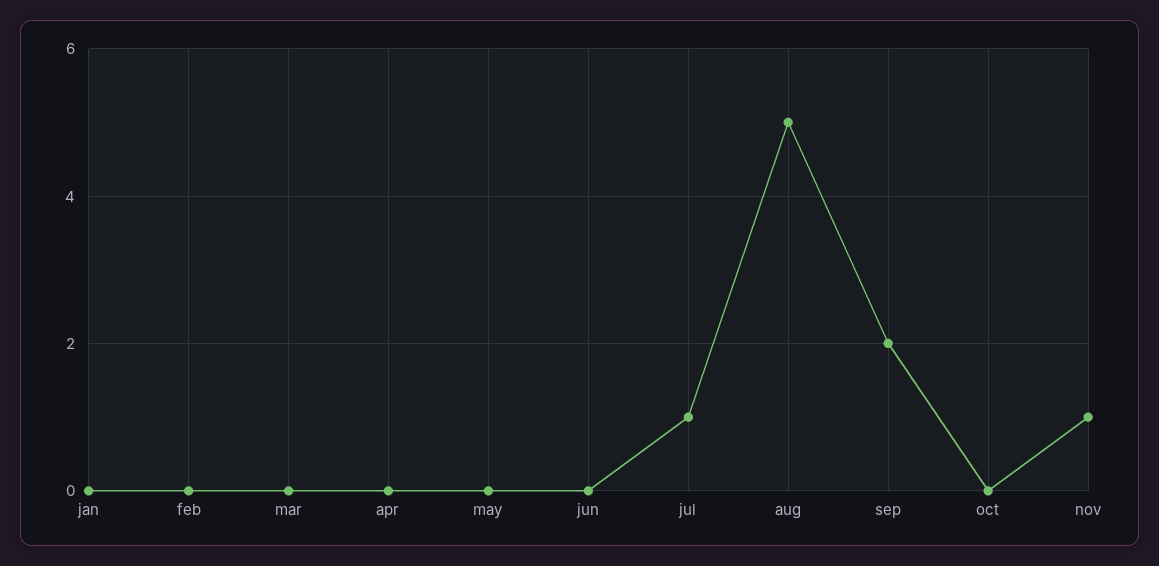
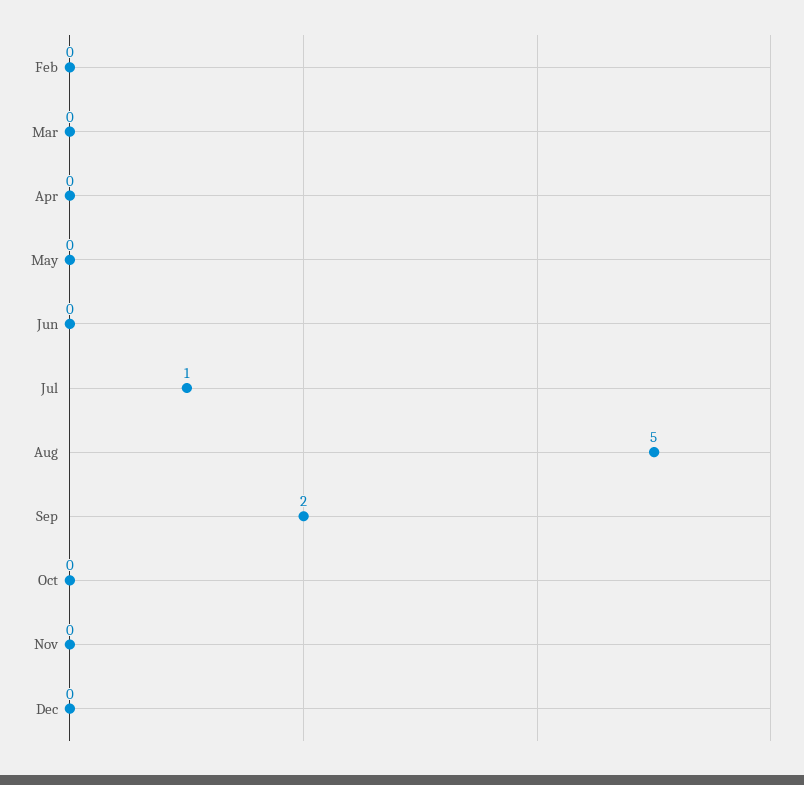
jan: 0 -> none
nov: 1 -> 0
Dec: none -> 0

